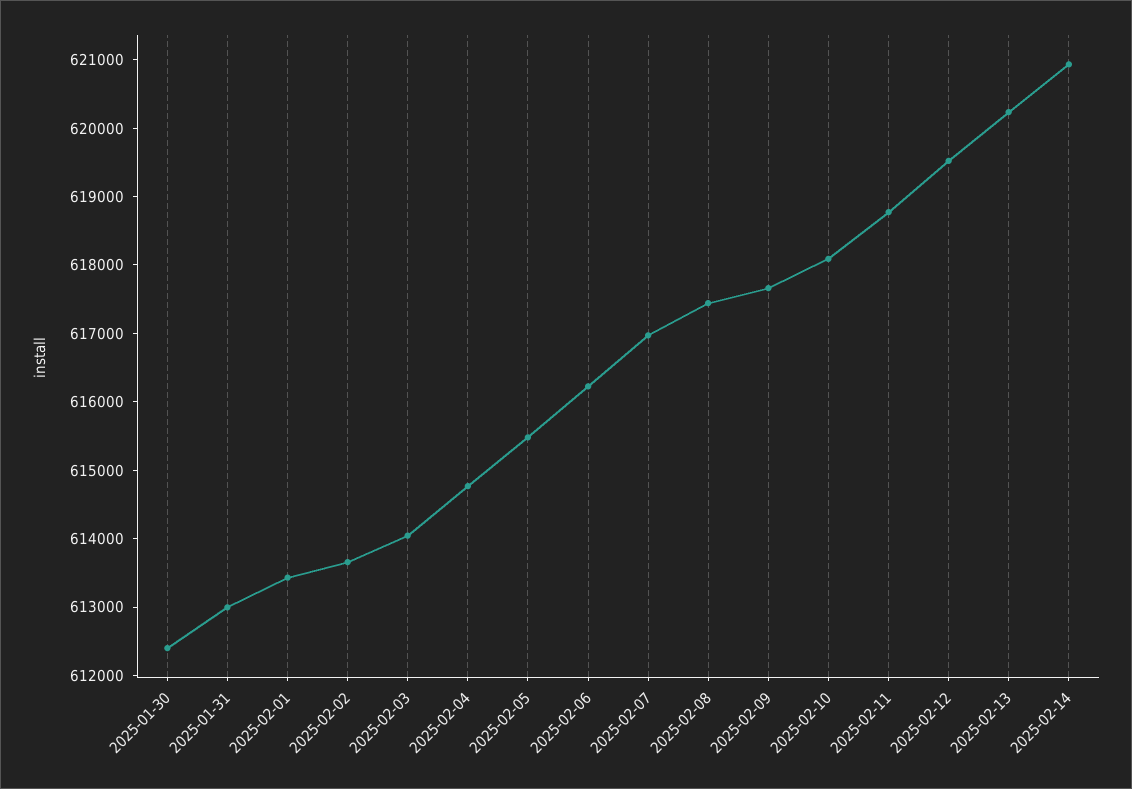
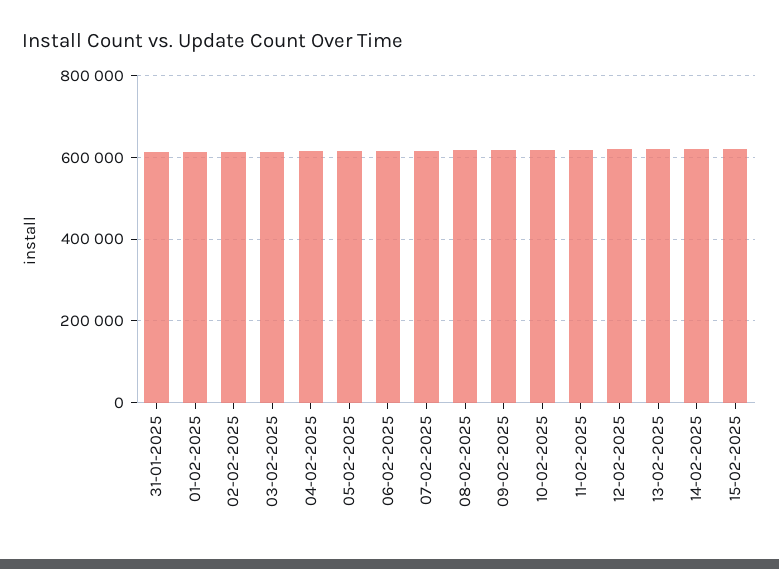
2025-01-30: 612400 -> none
15-02-2025: none -> 620000

